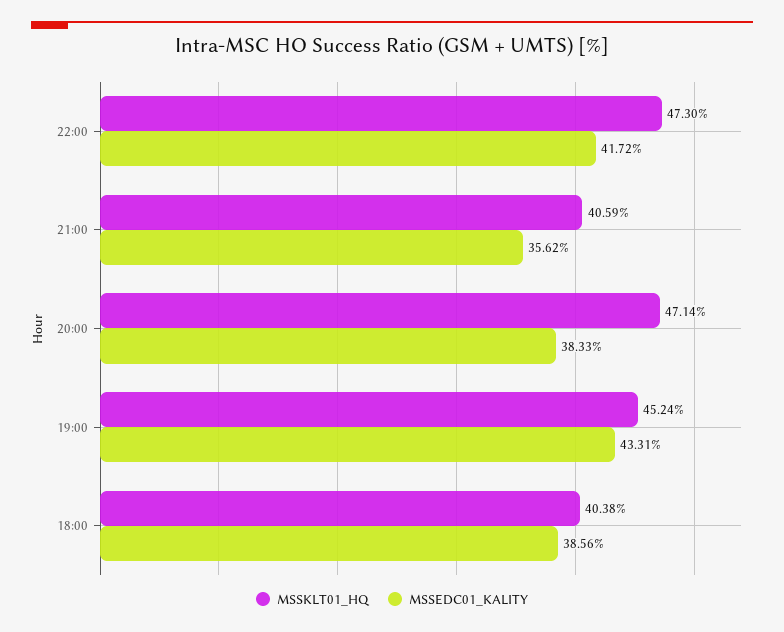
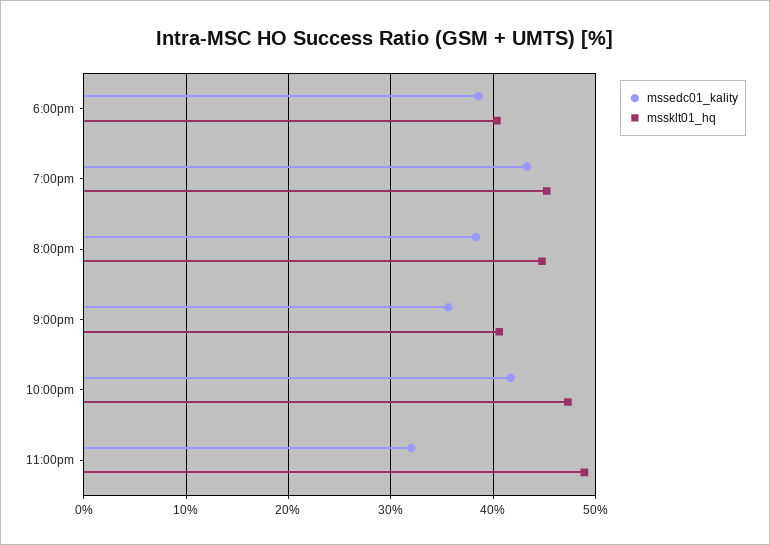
MSSKLT01_HQ, 20:00: 47.14 -> 45
MSSEDC01_KALITY, 11:00pm: none -> 32
MSSKLT01_HQ, 11:00pm: none -> 49

